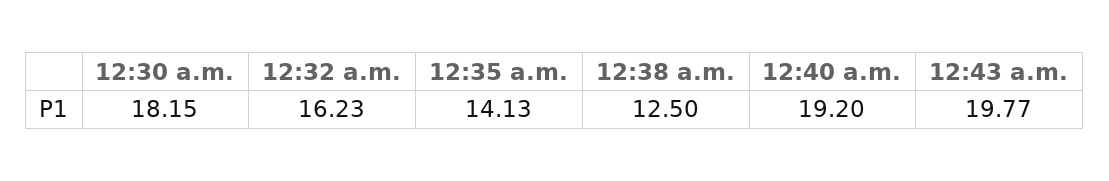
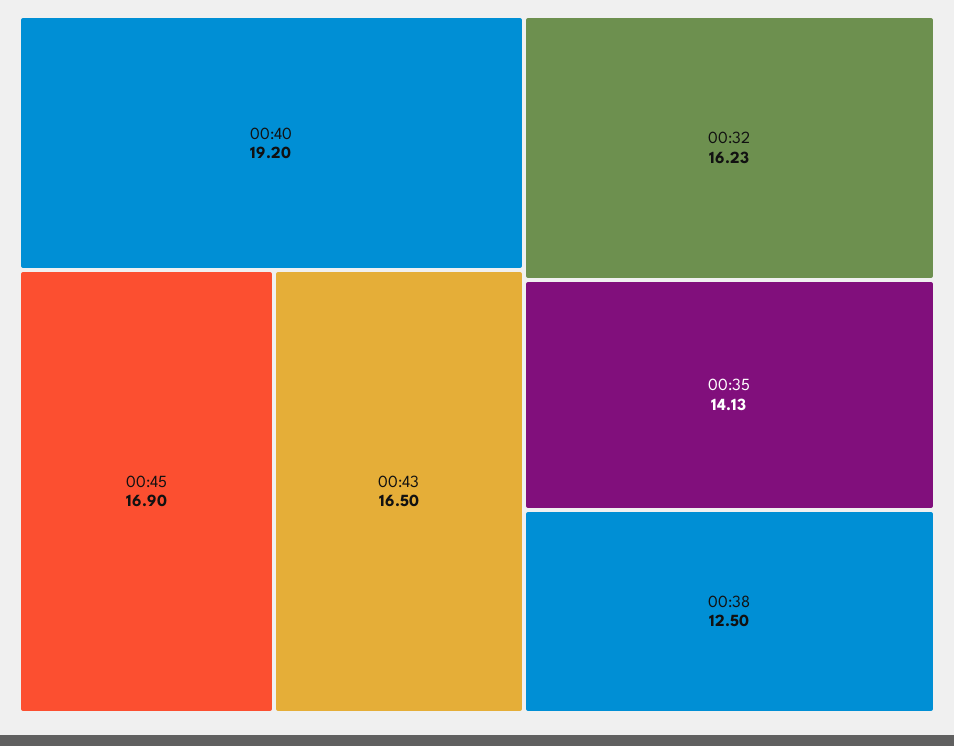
12:30 a.m.: 18.15 -> none
12:43 a.m.: 19.77 -> 16.5
00:45: none -> 16.9

